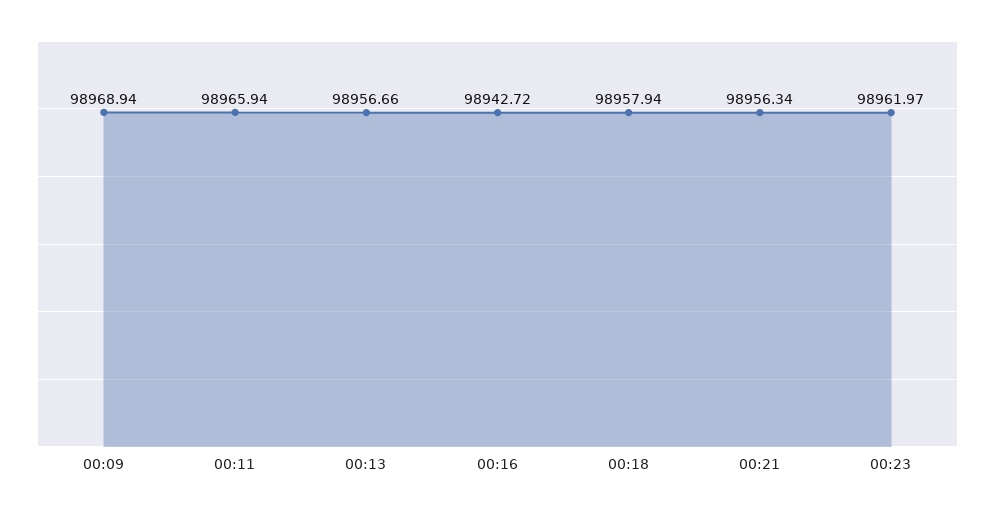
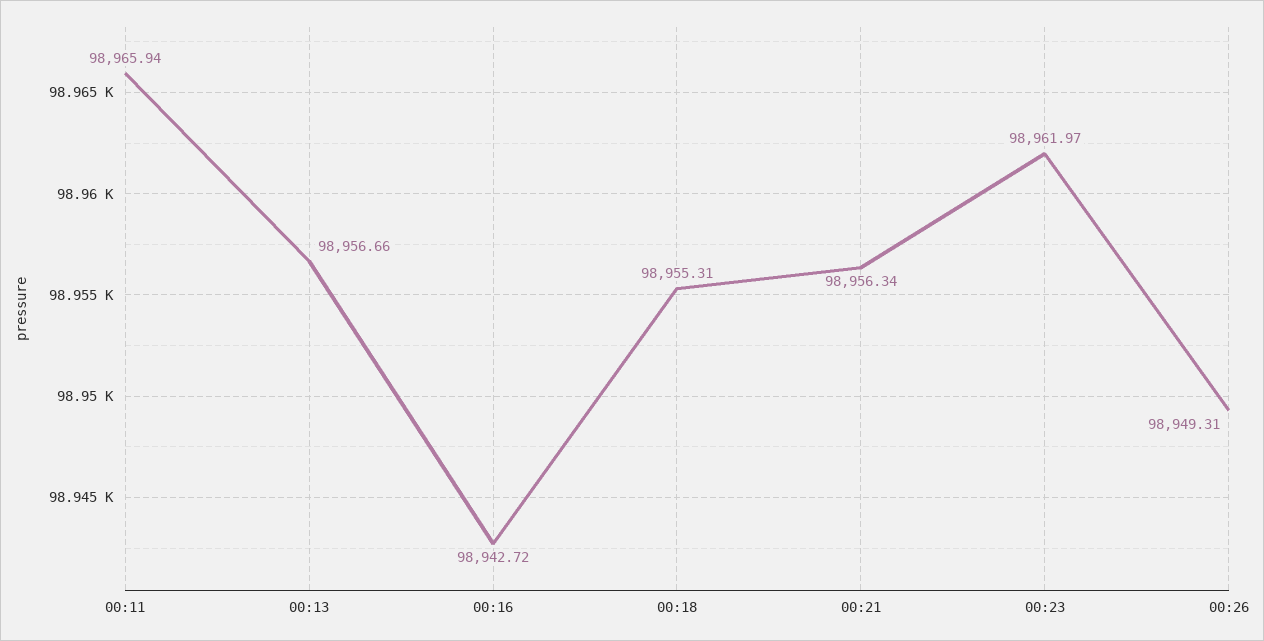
00:09: 98968.94 -> none
00:18: 98957.94 -> 98955.31
00:26: none -> 98949.31

